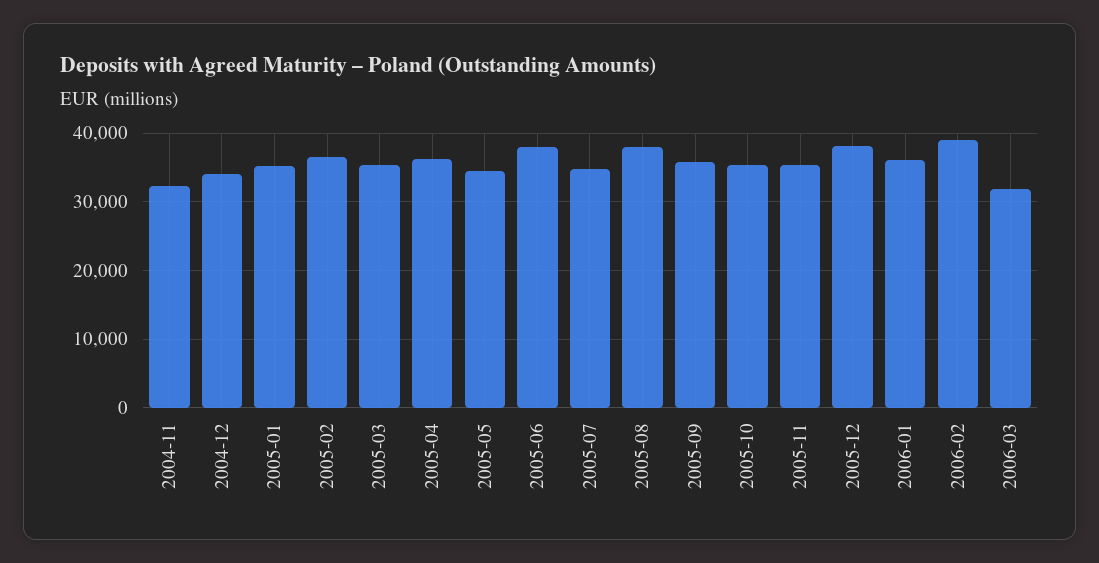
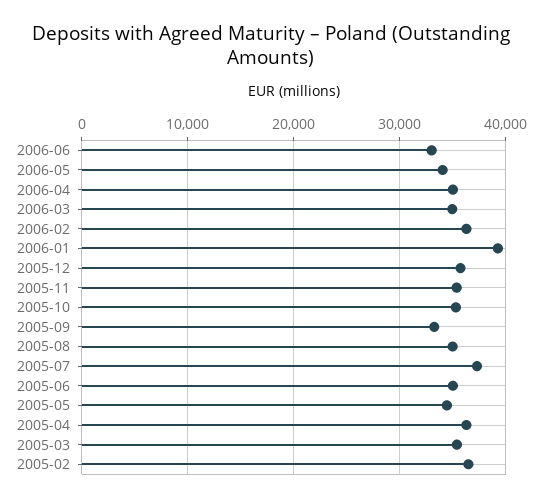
2004-11: 32000 -> none
2004-12: 34000 -> none
2005-01: 35000 -> none
2005-06: 38000 -> 35000
2005-07: 35000 -> 37000
2005-08: 38000 -> 35000
2005-09: 36000 -> 33000
2005-12: 38000 -> 36000
2006-01: 36000 -> 39000
2006-02: 39000 -> 36000
2006-03: 32000 -> 35000
2006-06: none -> 33000
2006-05: none -> 34000
2006-04: none -> 35000

